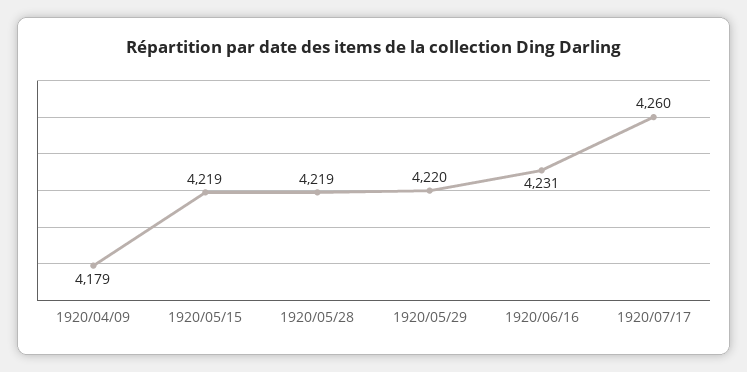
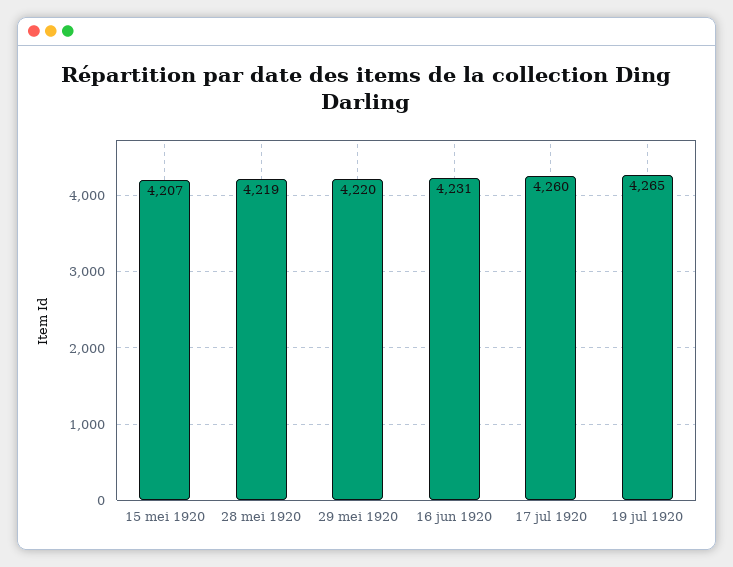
1920/04/09: 4179 -> none
1920/05/15: 4219 -> 4207
19 jul 1920: none -> 4265

